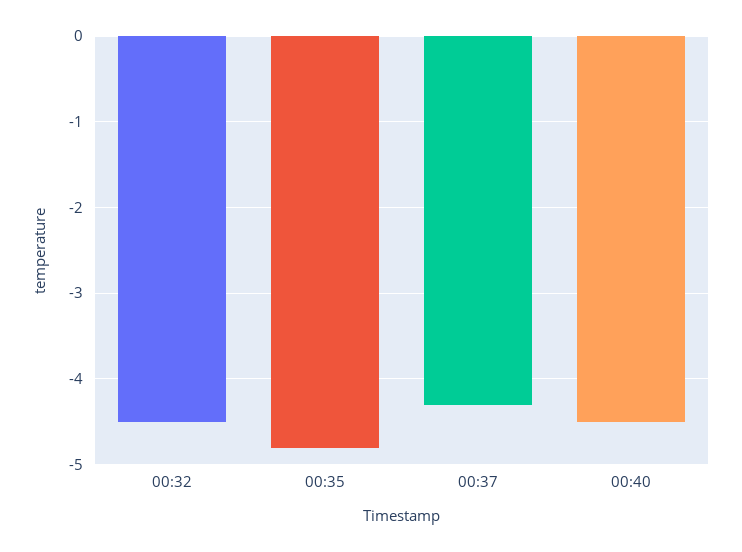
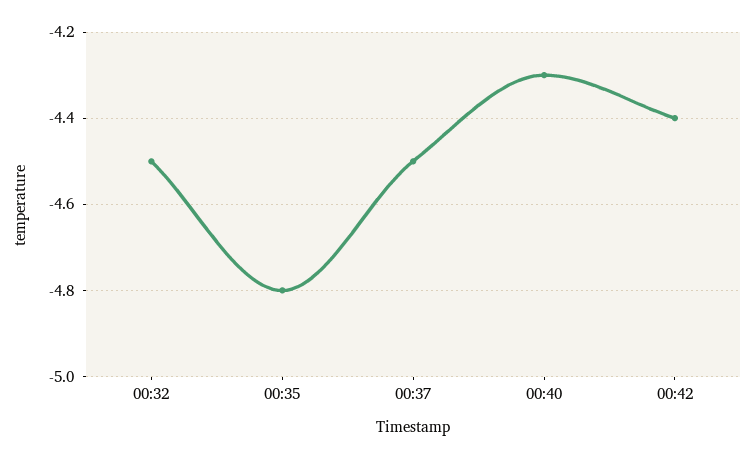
00:37: -4.3 -> -4.5
00:40: -4.5 -> -4.3
00:42: none -> -4.4

